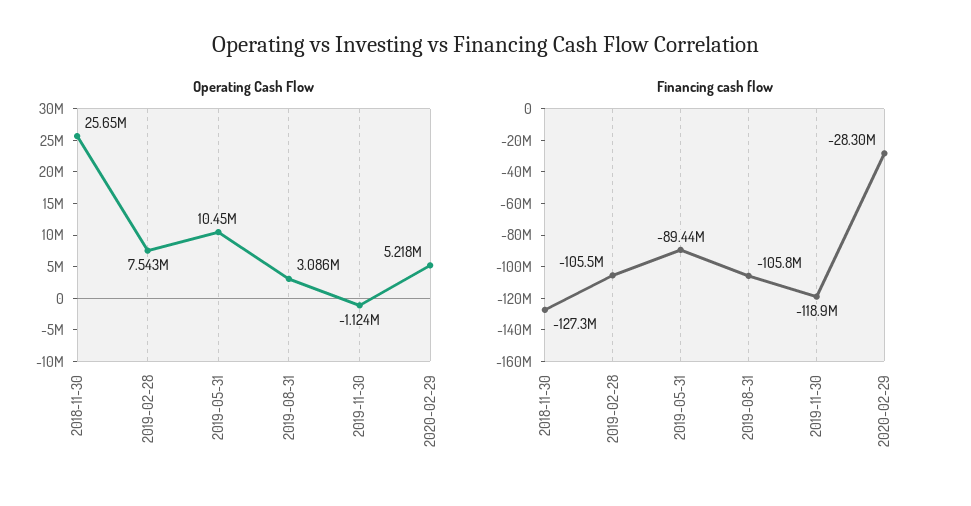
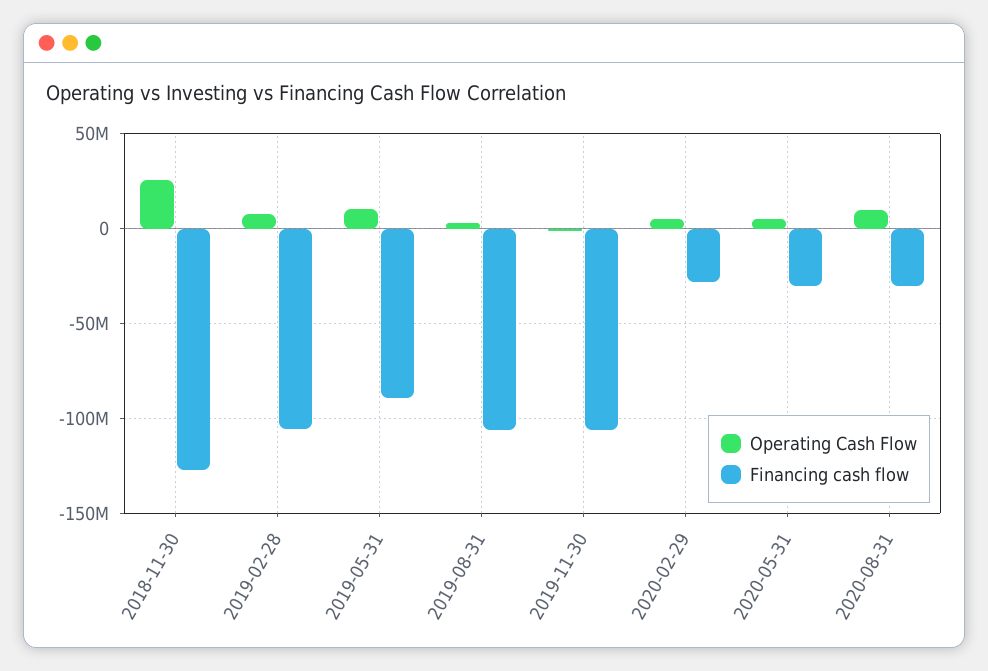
Financing cash flow, 2019-11-30: -118900000 -> -105000000
Operating Cash Flow, 2020-05-31: none -> 5000000
Financing cash flow, 2020-05-31: none -> -30000000
Operating Cash Flow, 2020-08-31: none -> 10000000
Financing cash flow, 2020-08-31: none -> -30000000

